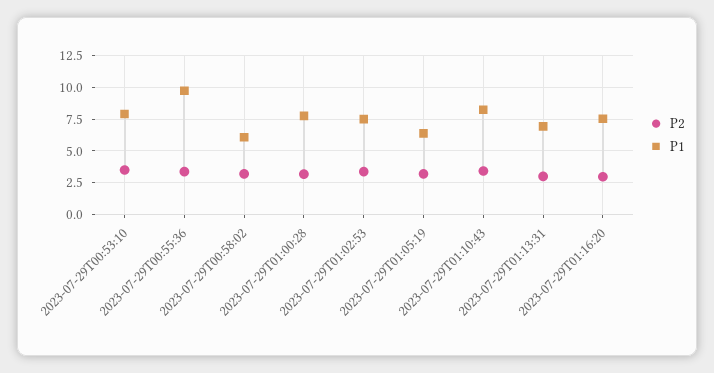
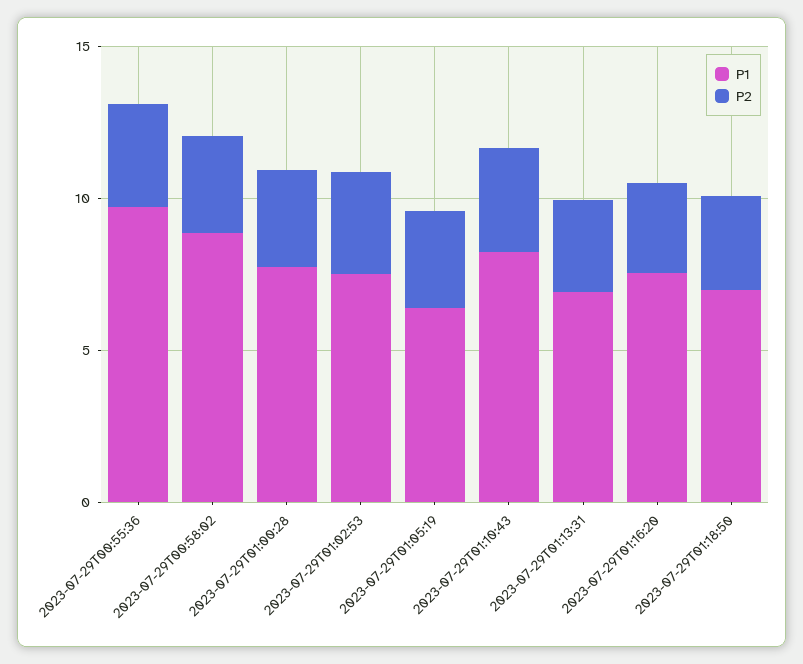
P2, 2023-07-29T00:53:10: 3.5 -> none
P1, 2023-07-29T00:53:10: 8 -> none
P1, 2023-07-29T00:58:02: 6 -> 9
P1, 2023-07-29T01:18:50: none -> 7
P2, 2023-07-29T01:18:50: none -> 3

